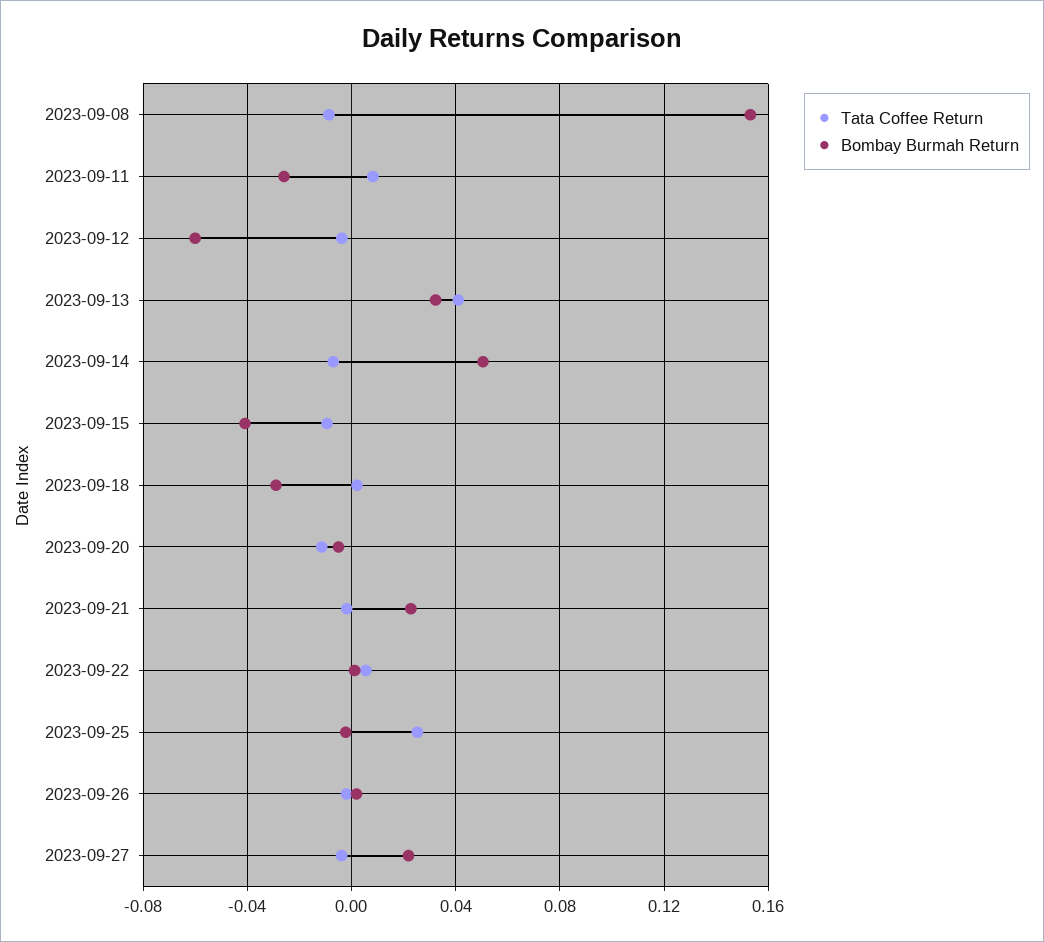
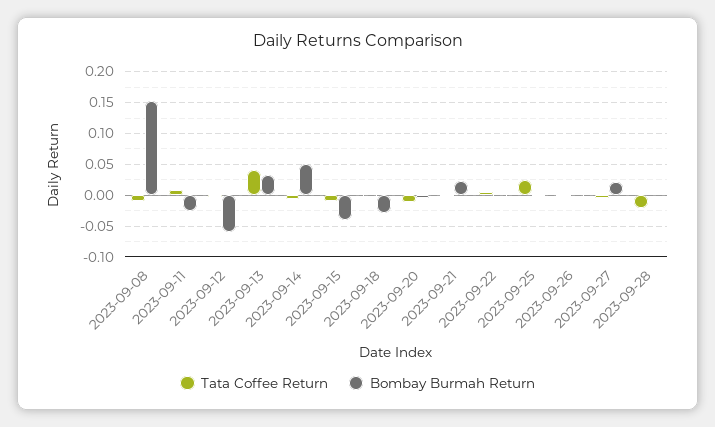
Tata Coffee Return, 2023-09-28: none -> -0.02
Bombay Burmah Return, 2023-09-28: none -> 0

